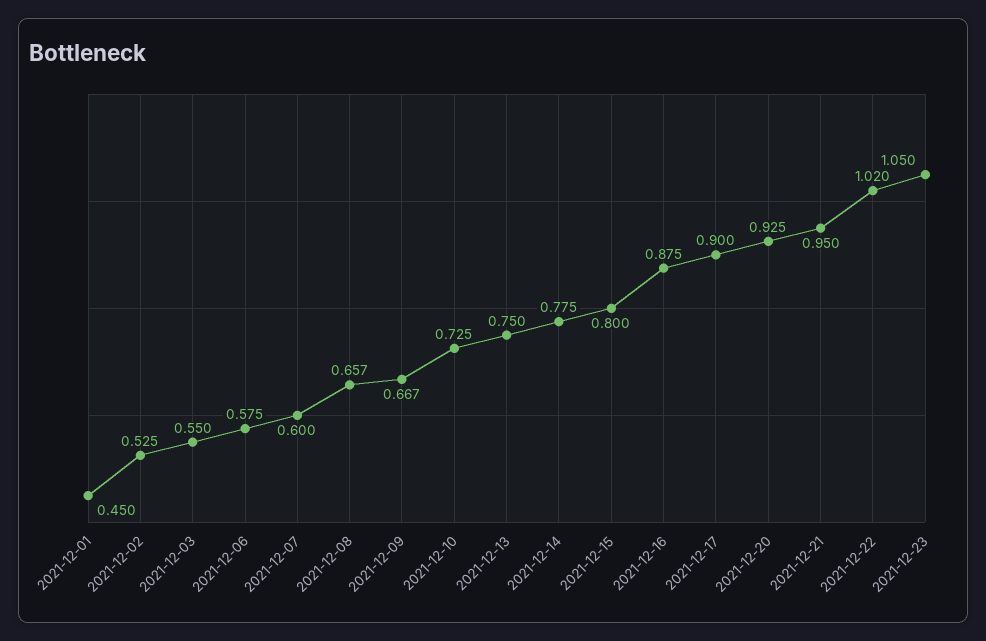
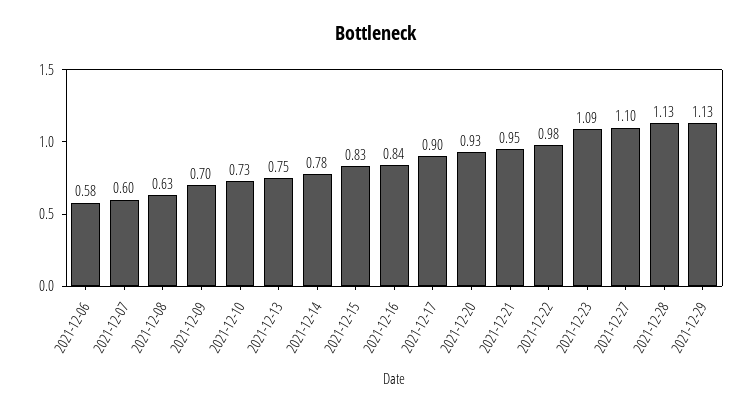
2021-12-01: 0.45 -> none
2021-12-02: 0.525 -> none
2021-12-03: 0.55 -> none
2021-12-08: 0.657 -> 0.63
2021-12-09: 0.667 -> 0.7
2021-12-15: 0.8 -> 0.83
2021-12-16: 0.875 -> 0.84
2021-12-22: 1.02 -> 0.98
2021-12-23: 1.05 -> 1.09
2021-12-27: none -> 1.1
2021-12-28: none -> 1.13
2021-12-29: none -> 1.13

